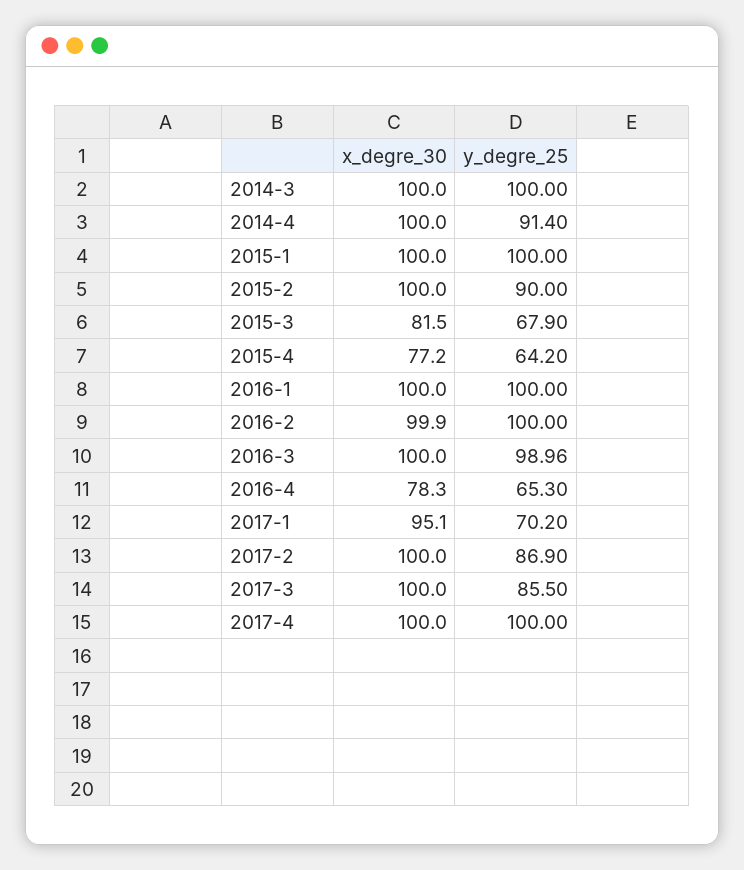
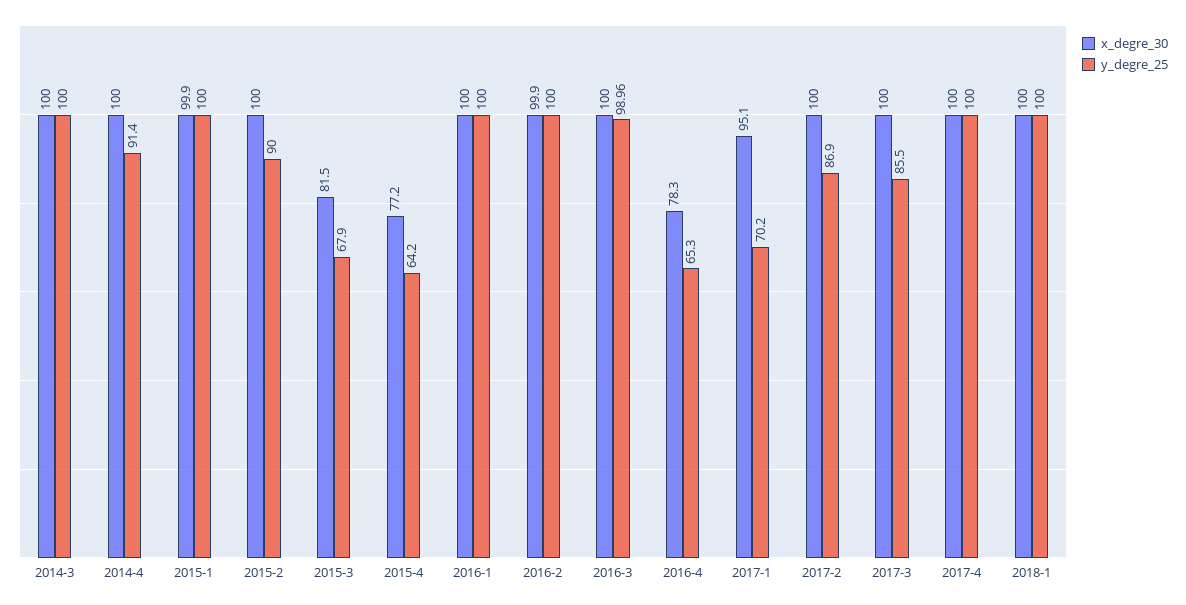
x_degre_30, 2015-1: 100 -> 99.9
x_degre_30, 2018-1: none -> 100
y_degre_25, 2018-1: none -> 100

